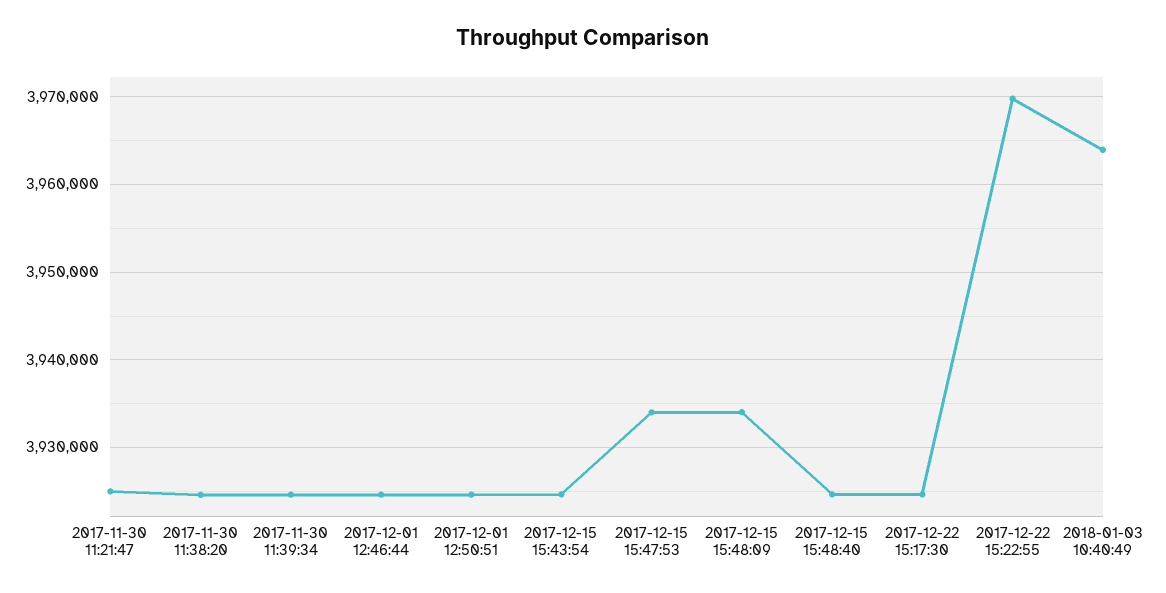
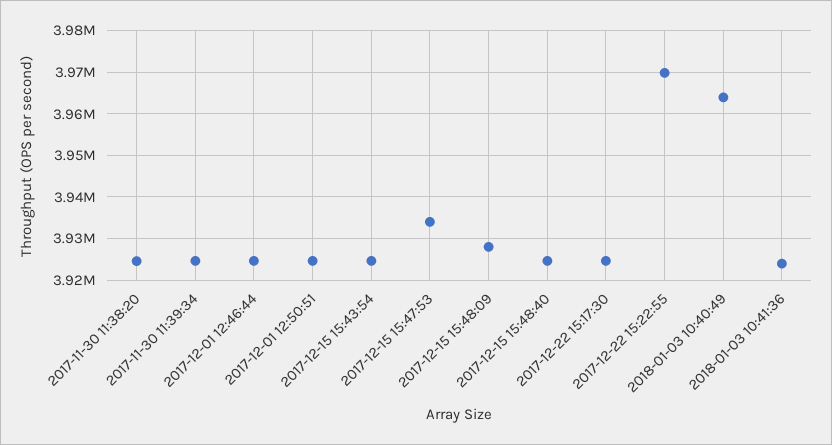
2017-11-30 11:21:47: 3925000 -> none
2017-12-15 15:48:09: 3934000 -> 3928000
2018-01-03 10:41:36: none -> 3924000

